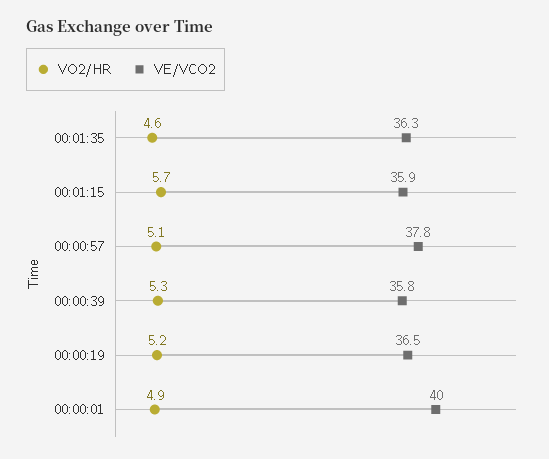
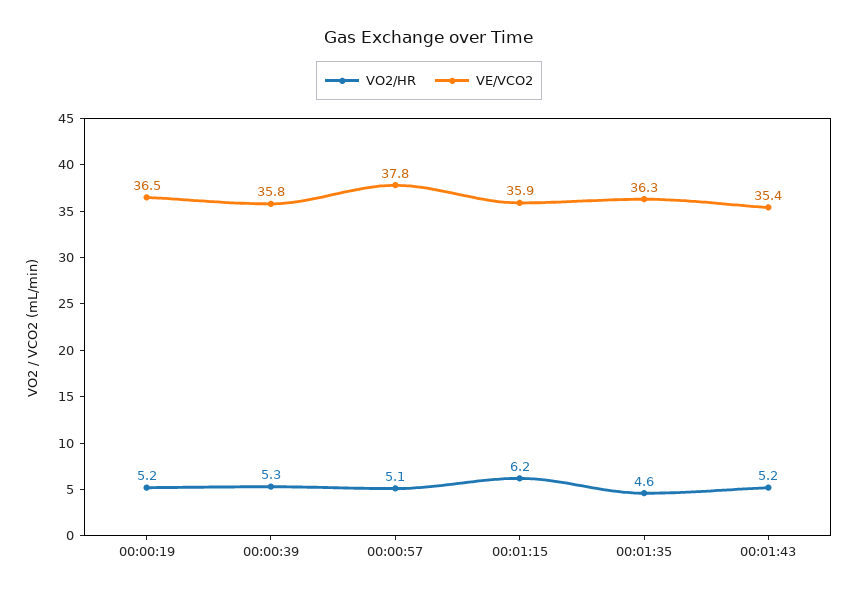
VO2/HR, 00:01:15: 5.7 -> 6.2
VO2/HR, 00:00:01: 4.9 -> none
VE/VCO2, 00:00:01: 40 -> none
VO2/HR, 00:01:43: none -> 5.2
VE/VCO2, 00:01:43: none -> 35.4

